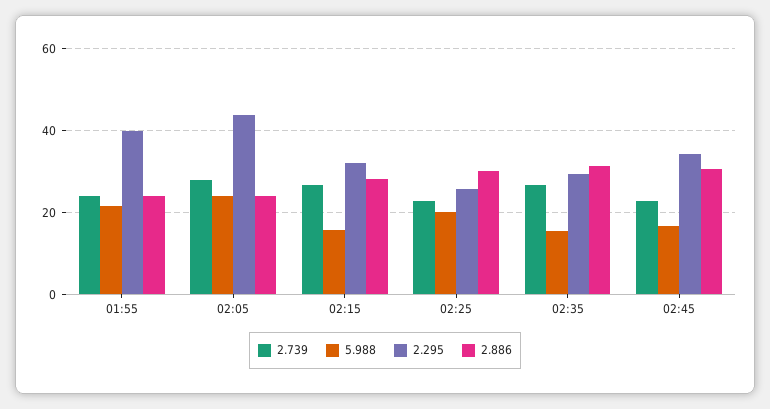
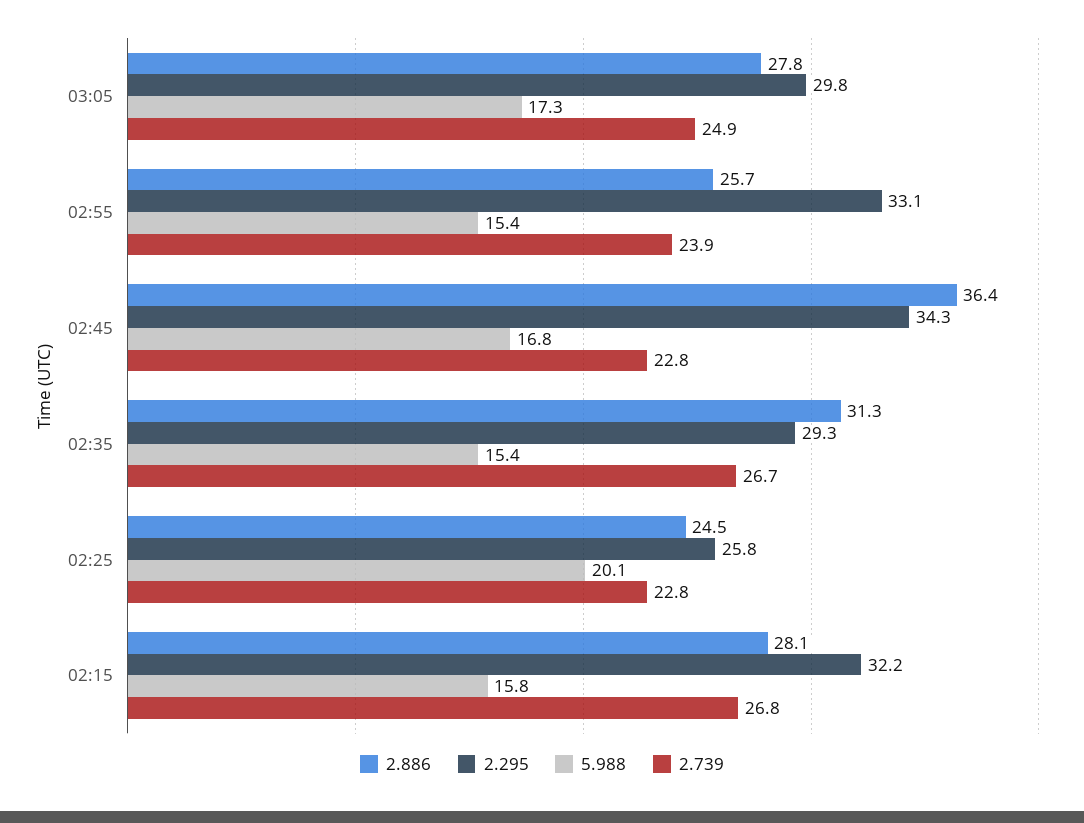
2.739, 01:55: 24 -> none
5.988, 01:55: 22 -> none
2.295, 01:55: 40 -> none
2.886, 01:55: 24 -> none
2.739, 02:05: 28 -> none
5.988, 02:05: 24 -> none
2.295, 02:05: 44 -> none
2.886, 02:05: 24 -> none
2.886, 02:25: 30 -> 24.5
2.886, 02:45: 30 -> 36.4
2.886, 03:05: none -> 27.8
2.295, 03:05: none -> 29.8
5.988, 03:05: none -> 17.3
2.739, 03:05: none -> 24.9
2.886, 02:55: none -> 25.7
2.295, 02:55: none -> 33.1
5.988, 02:55: none -> 15.4
2.739, 02:55: none -> 23.9

